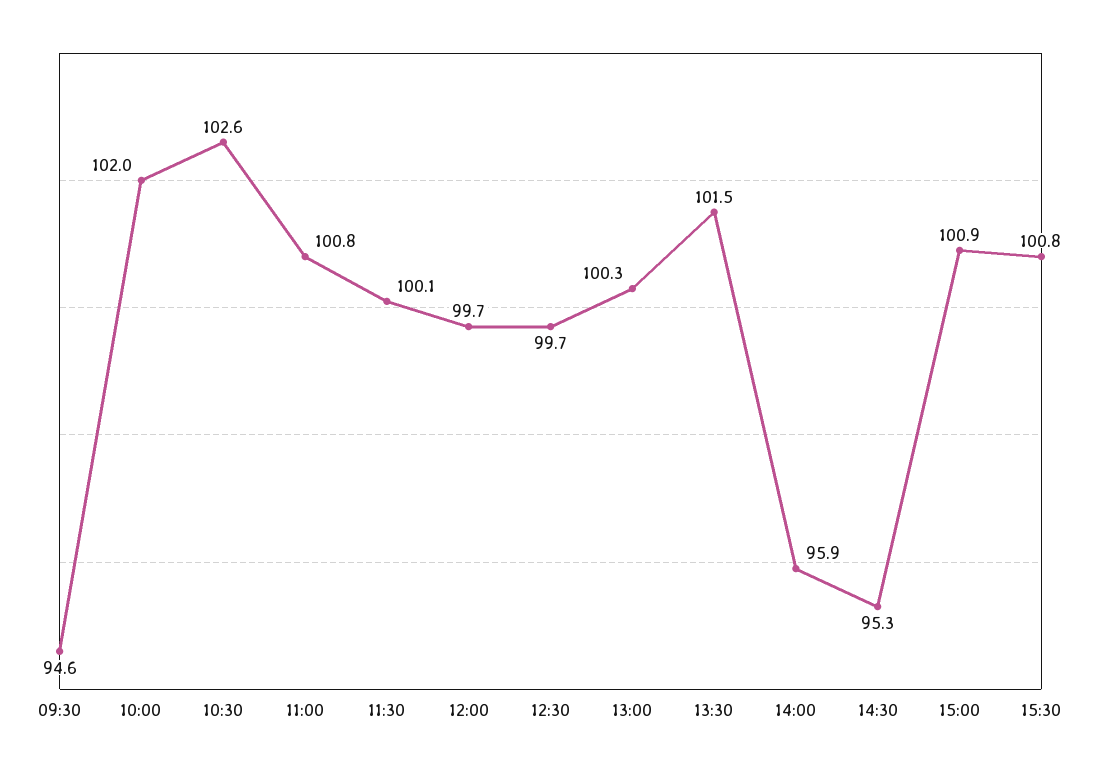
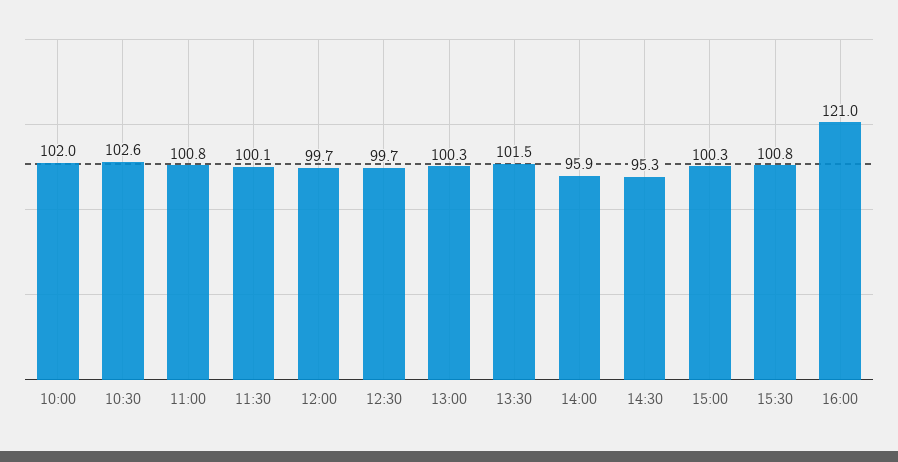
09:30: 94.6 -> none
15:00: 100.9 -> 100.3
16:00: none -> 121

